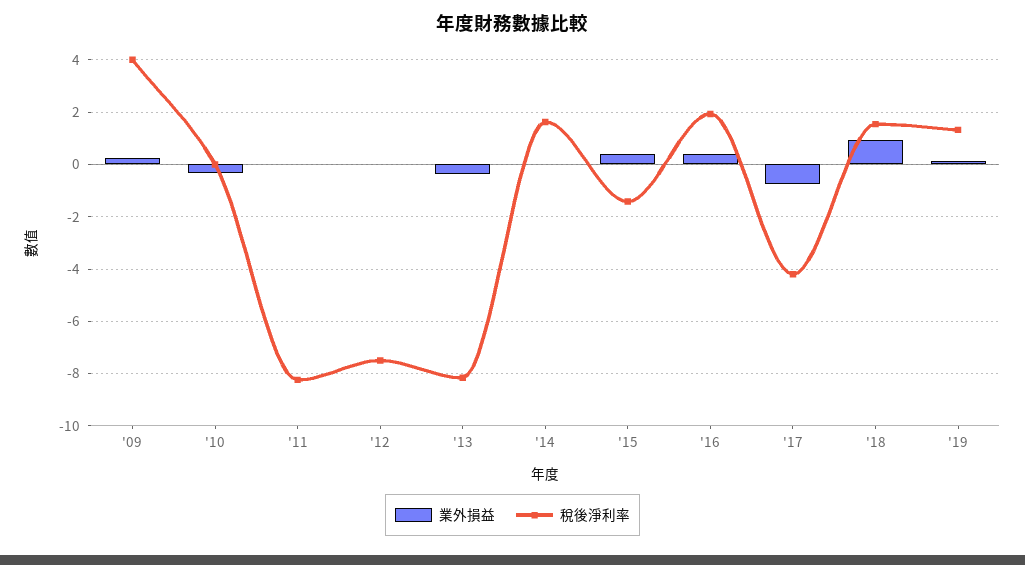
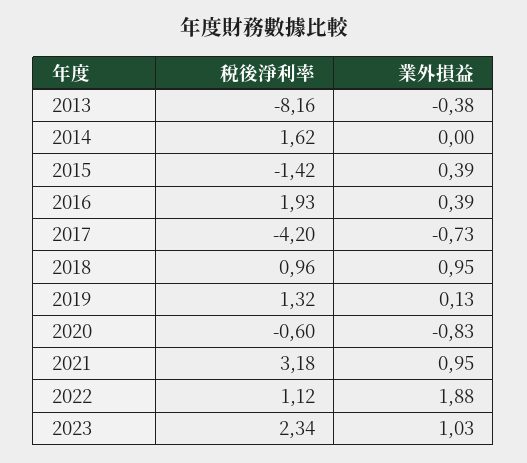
業外損益, '09: 0.25 -> none
稅後淨利率, '09: 4 -> none
業外損益, '10: -0.25 -> none
稅後淨利率, '10: 0 -> none
業外損益, '11: 0 -> none
稅後淨利率, '11: -8.25 -> none
業外損益, '12: 0 -> none
稅後淨利率, '12: -7.5 -> none
稅後淨利率, '18: 1.5 -> 0.96
稅後淨利率, 2020: none -> -0.6
業外損益, 2020: none -> -0.83
稅後淨利率, 2021: none -> 3.18
業外損益, 2021: none -> 0.95
稅後淨利率, 2022: none -> 1.12
業外損益, 2022: none -> 1.88
稅後淨利率, 2023: none -> 2.34
業外損益, 2023: none -> 1.03

